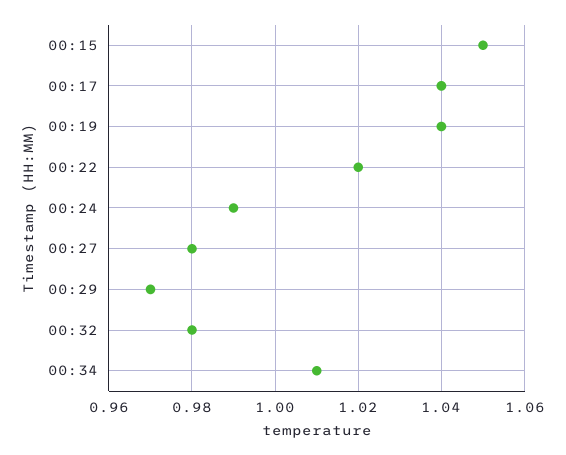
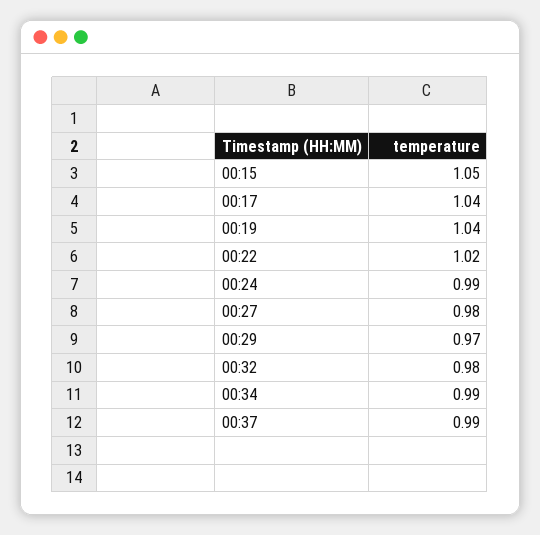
00:34: 1.01 -> 0.99
00:37: none -> 0.99

